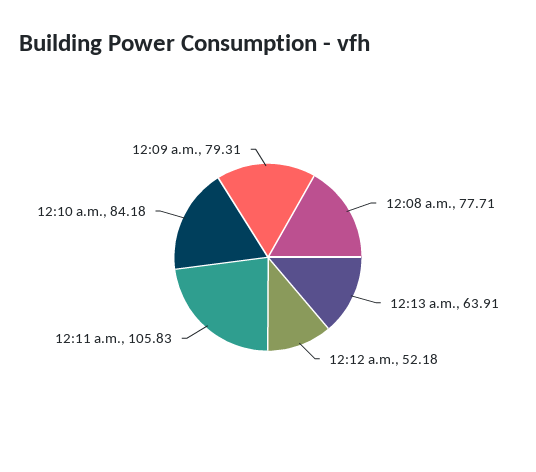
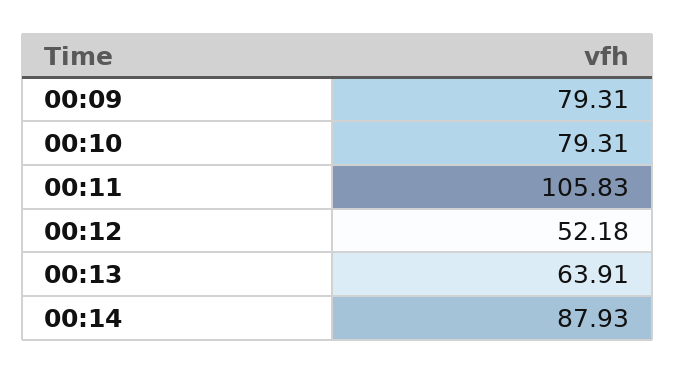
12:08 a.m.: 77.71 -> none
12:10 a.m.: 84.18 -> 79.31
00:14: none -> 87.93

